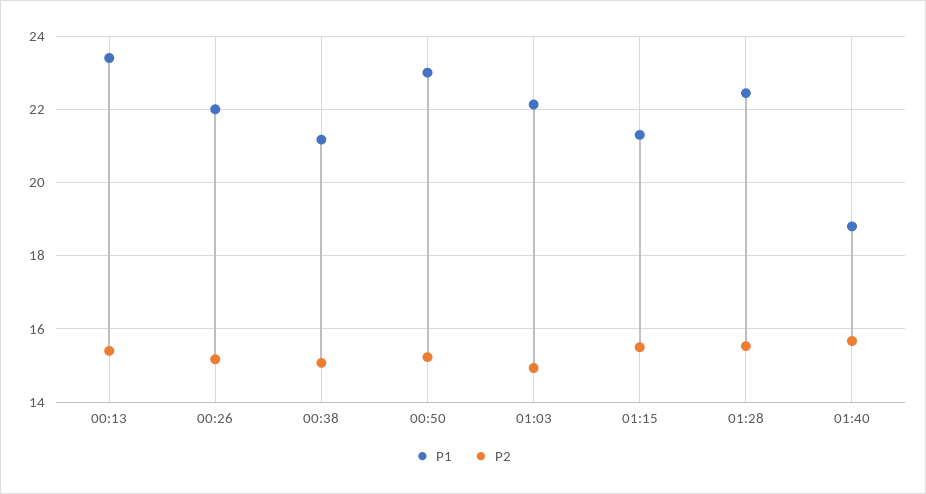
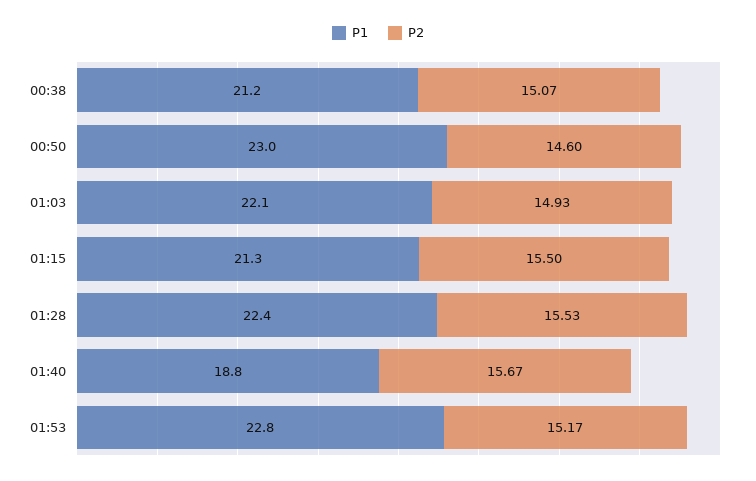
P1, 00:13: 23.4 -> none
P2, 00:13: 15.4 -> none
P1, 00:26: 22 -> none
P2, 00:26: 15.2 -> none
P2, 00:50: 15.2 -> 14.6
P1, 01:53: none -> 22.8
P2, 01:53: none -> 15.17

